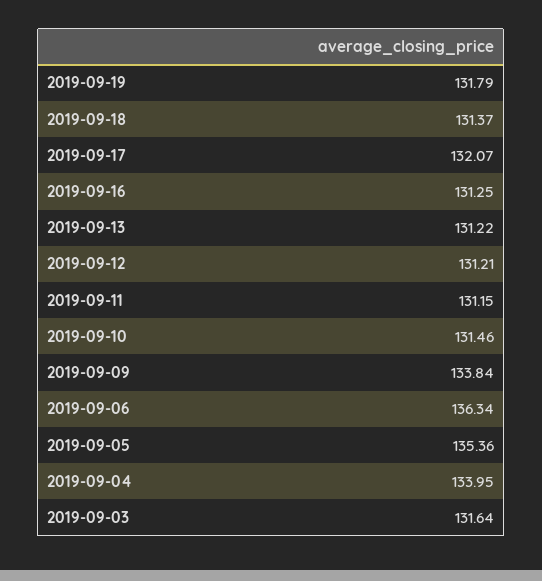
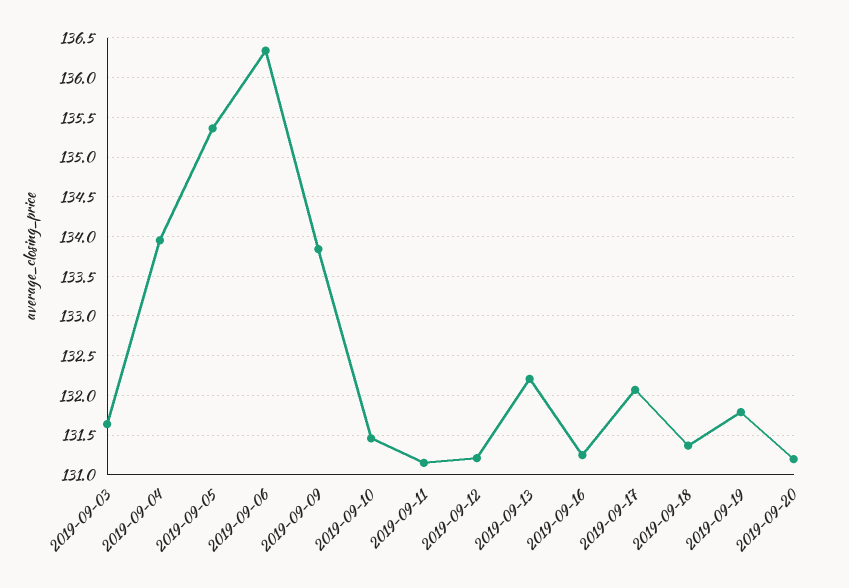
2019-09-13: 131.22 -> 132.2
2019-09-20: none -> 131.2

